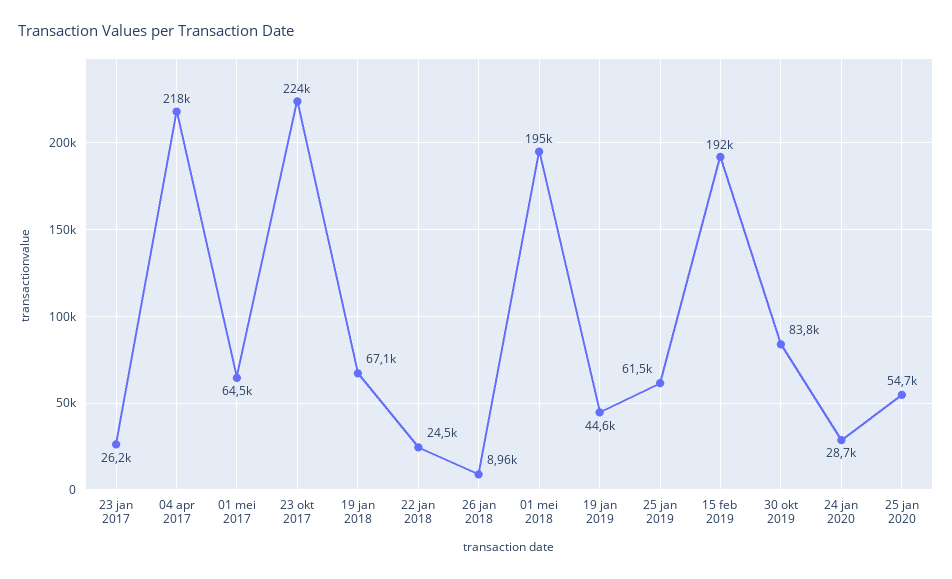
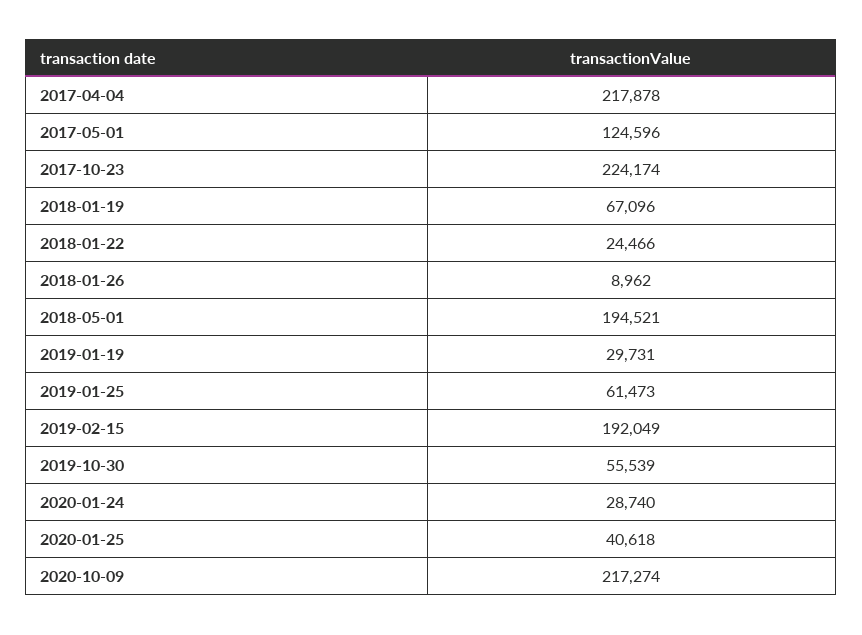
23 jan 2017: 26200 -> none
01 mei 2017: 64500 -> 124596
19 jan 2019: 44600 -> 29731
30 okt 2019: 83800 -> 55539
25 jan 2020: 54700 -> 40618
2020-10-09: none -> 217274

